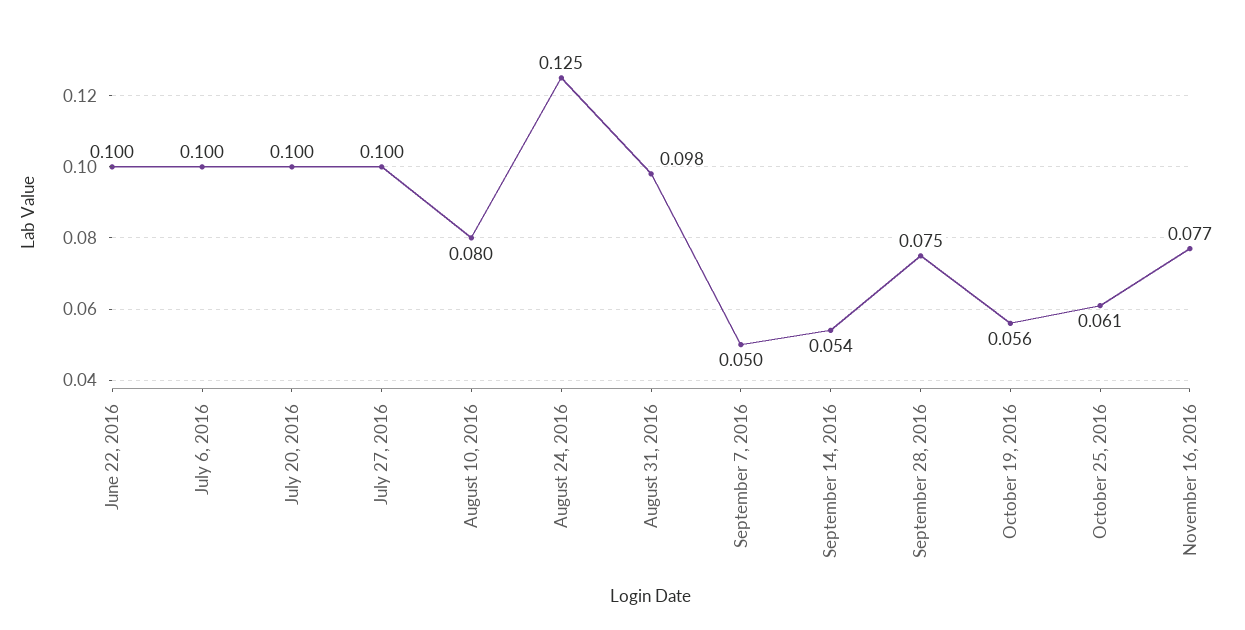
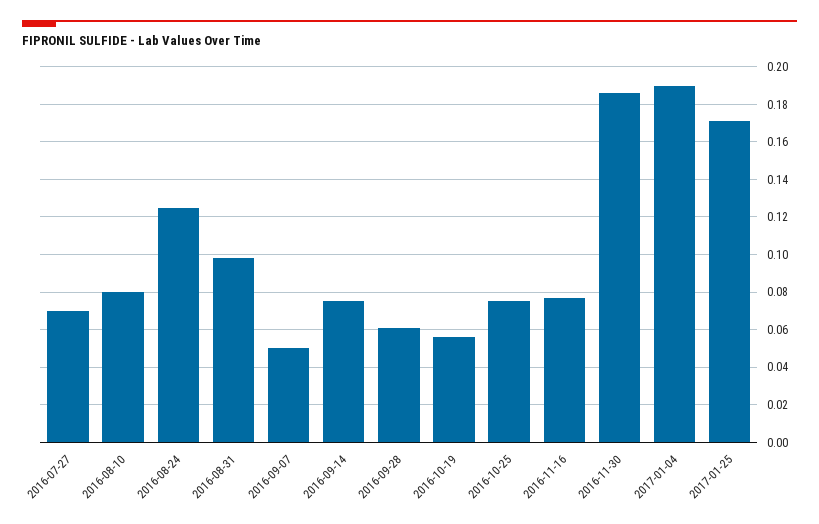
June 22, 2016: 0.1 -> none
July 6, 2016: 0.1 -> none
July 20, 2016: 0.1 -> none
July 27, 2016: 0.1 -> 0.07
September 14, 2016: 0.054 -> 0.075
September 28, 2016: 0.075 -> 0.06
October 25, 2016: 0.061 -> 0.075
2016-11-30: none -> 0.185
2017-01-04: none -> 0.19
2017-01-25: none -> 0.17

